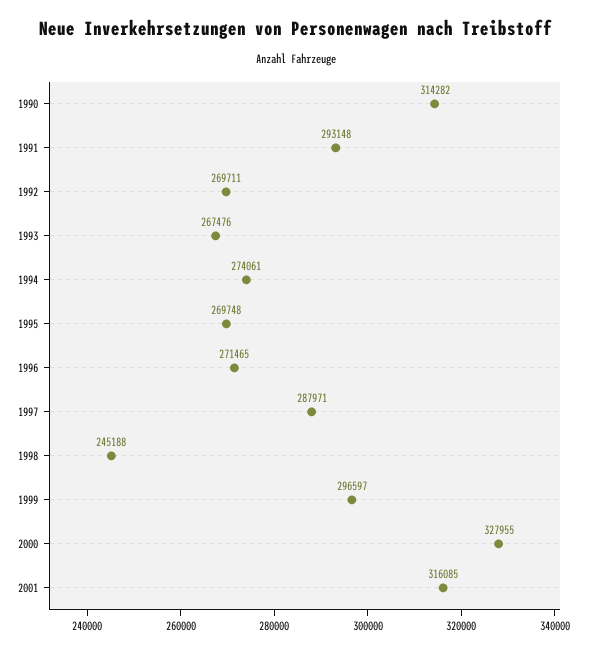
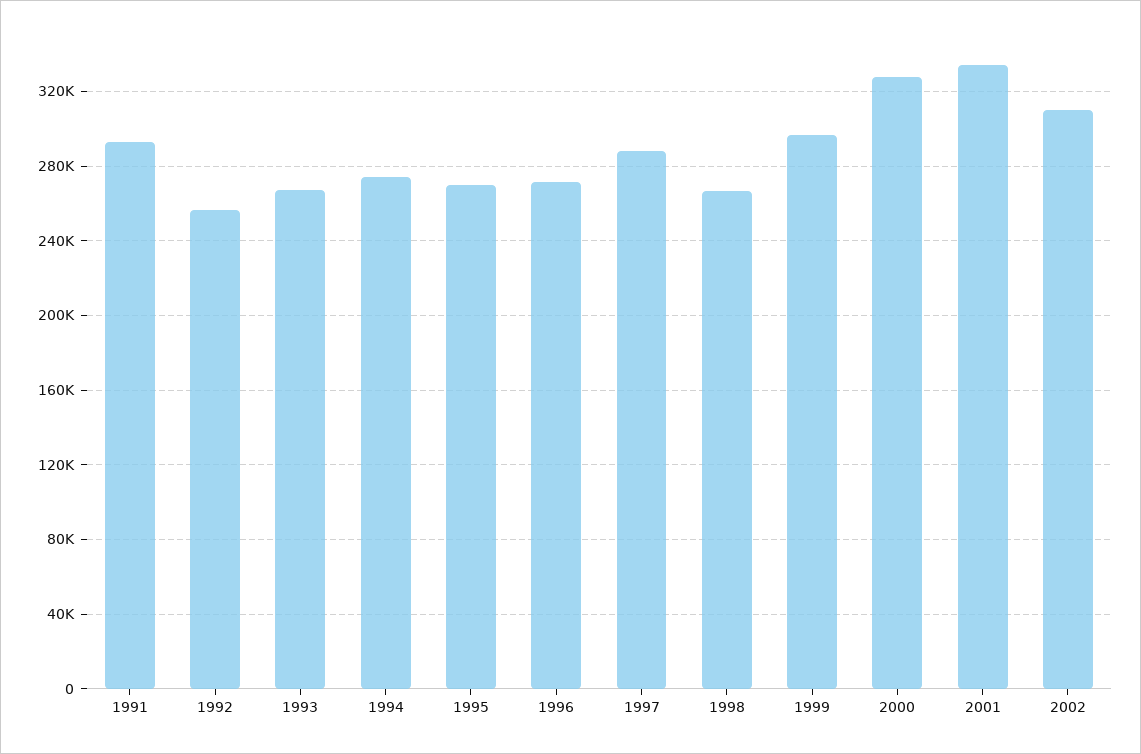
1990: 314282 -> none
1992: 269711 -> 255000
1998: 245188 -> 265000
2001: 316085 -> 335000
2002: none -> 310000

